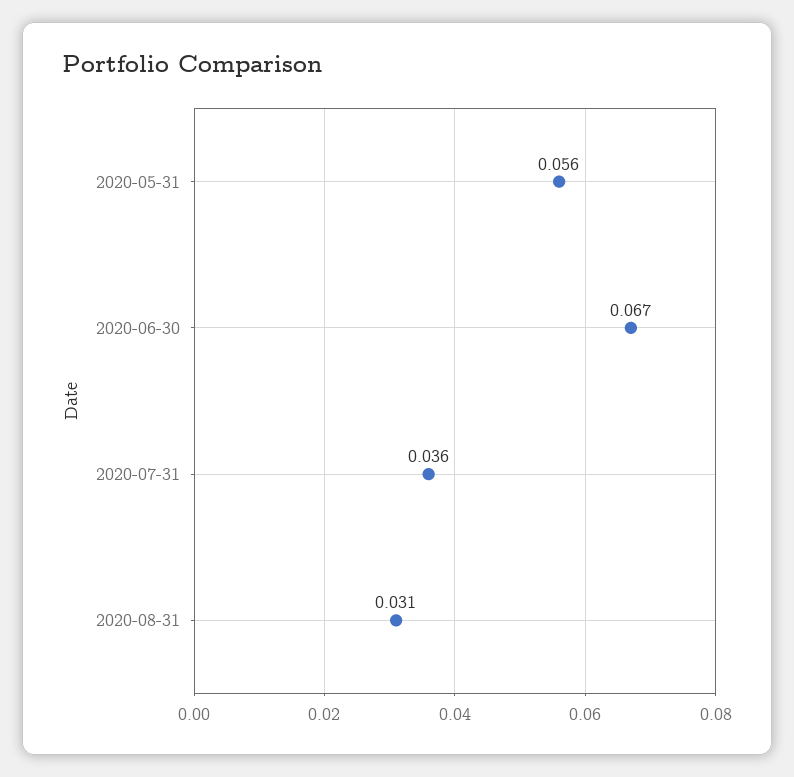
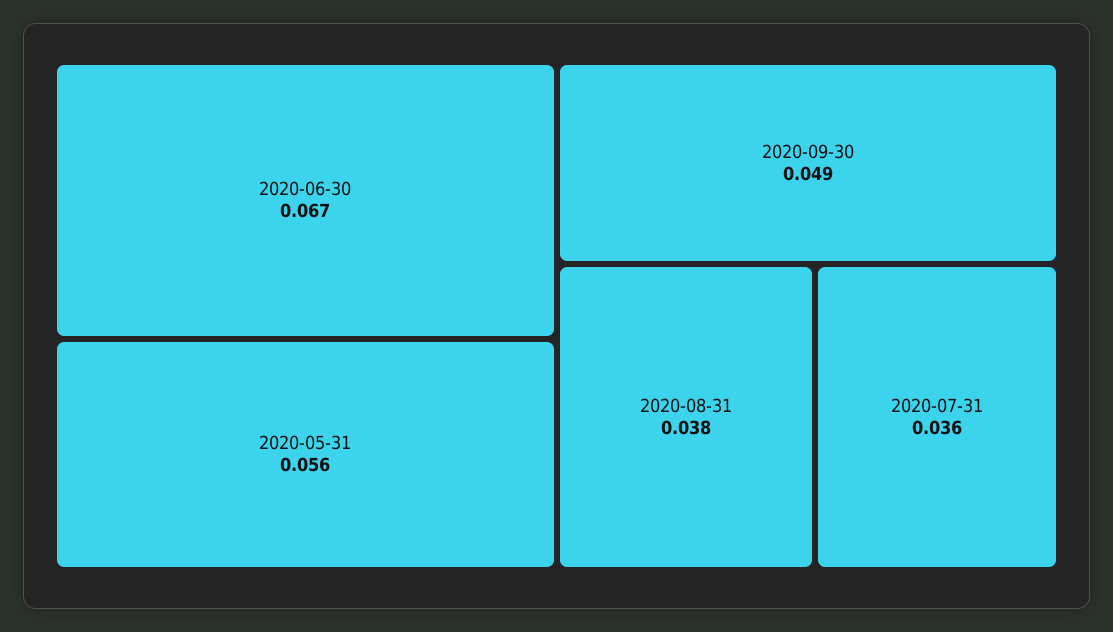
2020-08-31: 0.031 -> 0.038
2020-09-30: none -> 0.049

